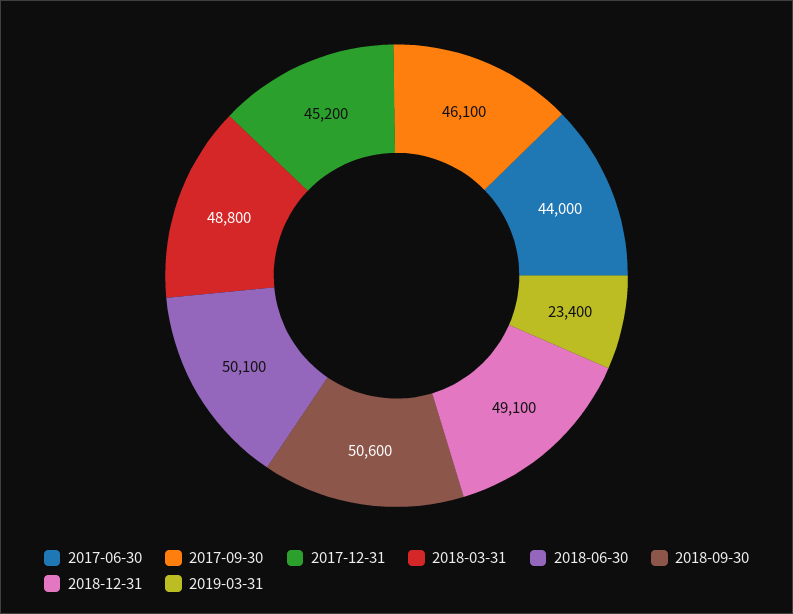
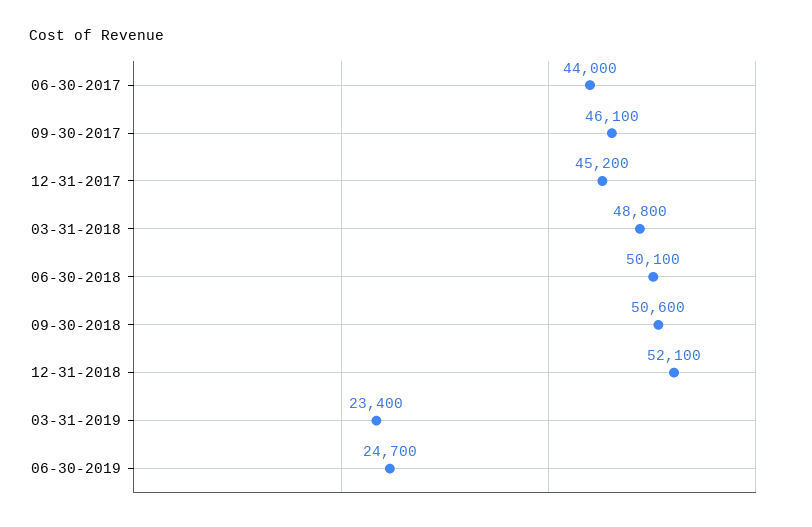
2018-12-31: 49100 -> 52100
06-30-2019: none -> 24700

